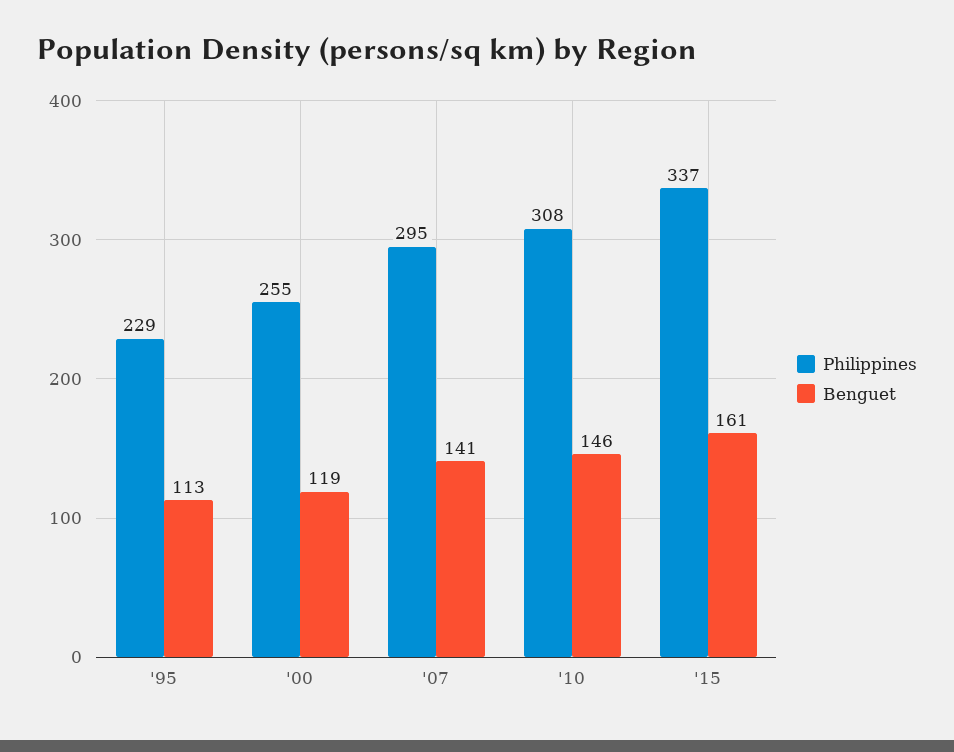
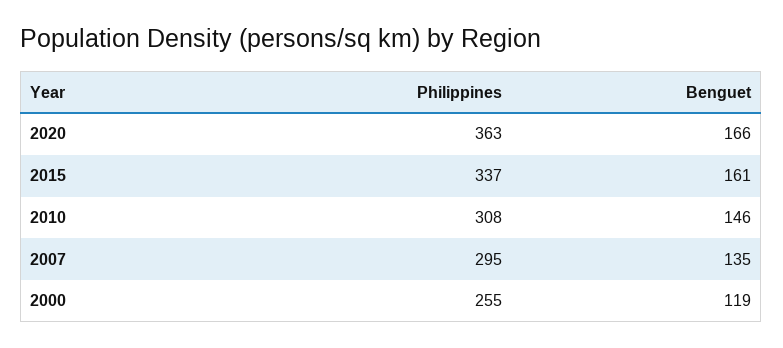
Philippines, '95: 229 -> none
Benguet, '95: 113 -> none
Benguet, '07: 141 -> 135
Philippines, 2020: none -> 363
Benguet, 2020: none -> 166

